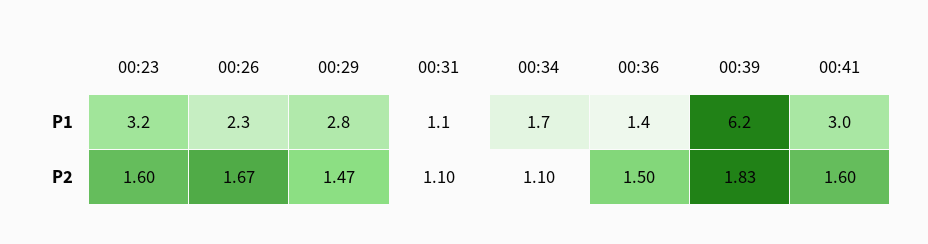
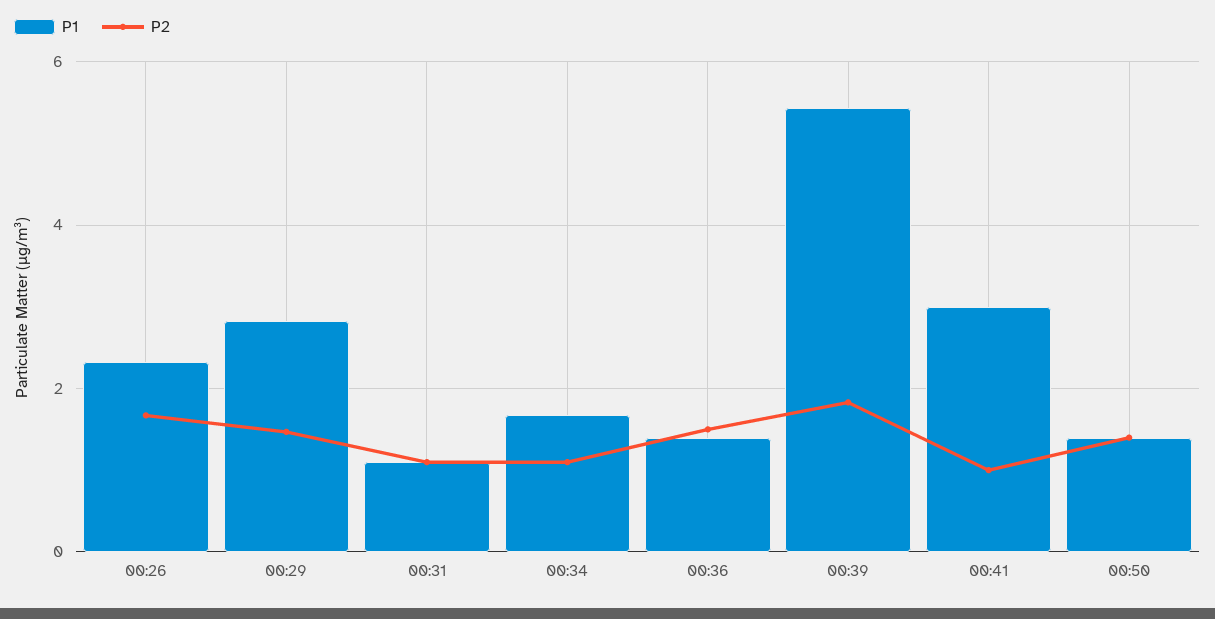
P1, 00:23: 3.2 -> none
P1, 00:39: 6.2 -> 5.4
P2, 00:23: 1.6 -> none
P2, 00:41: 1.6 -> 1
P1, 00:50: none -> 1.4
P2, 00:50: none -> 1.4

